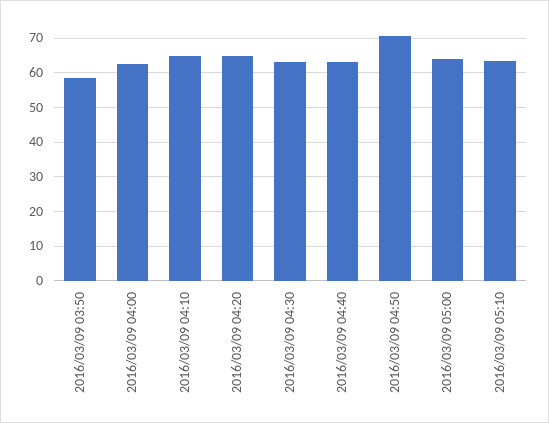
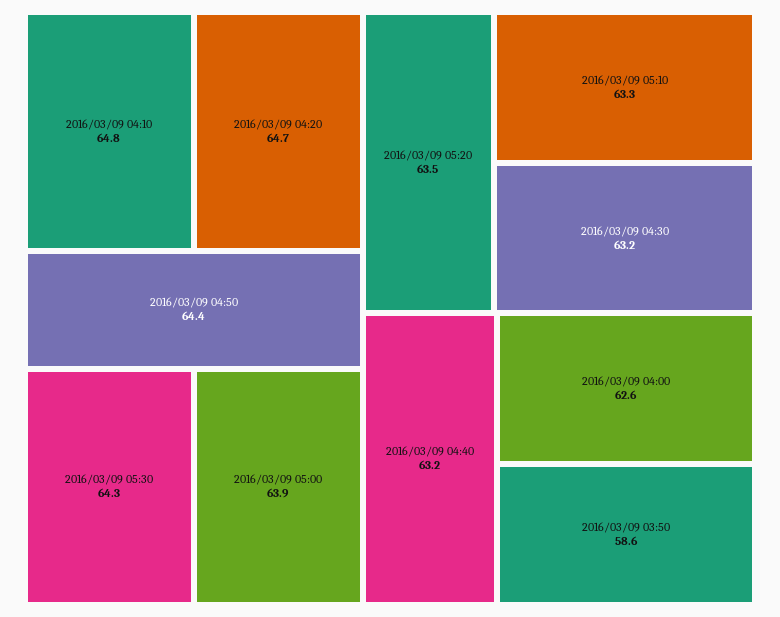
2016/03/09 04:50: 70 -> 64.4
2016/03/09 05:30: none -> 64.3
2016/03/09 05:20: none -> 63.5

